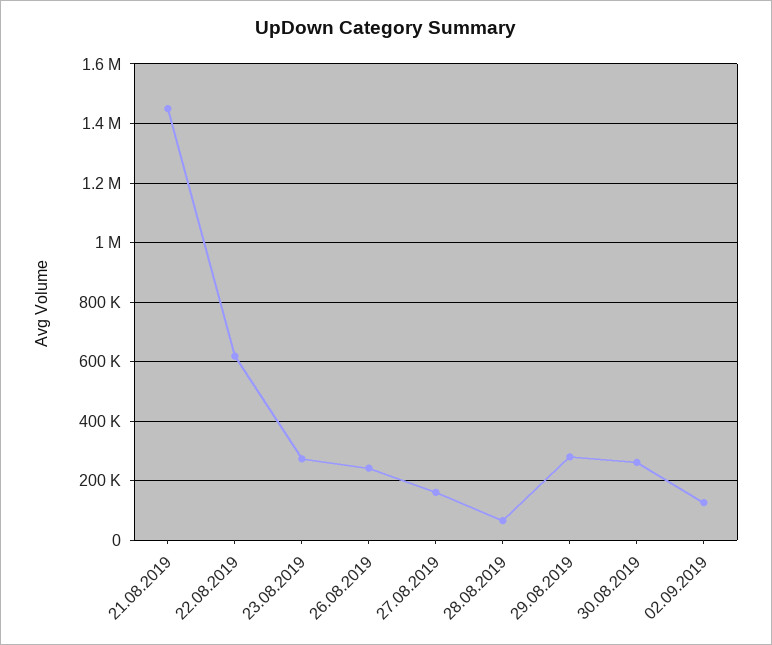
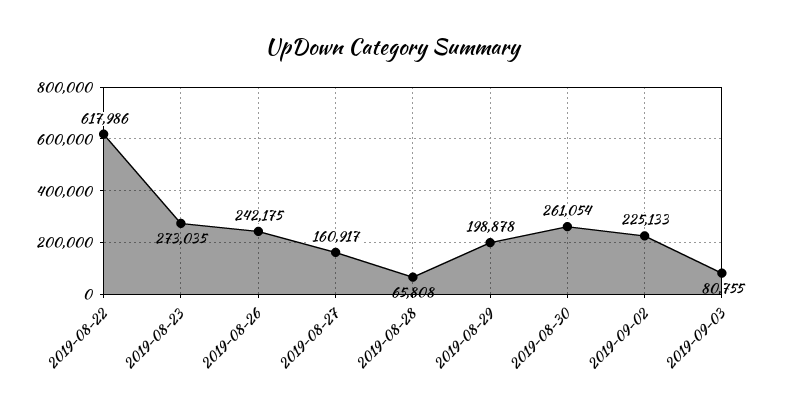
21.08.2019: 1450000 -> none
29.08.2019: 275000 -> 198878
02.09.2019: 125000 -> 225133
2019-09-03: none -> 80755

